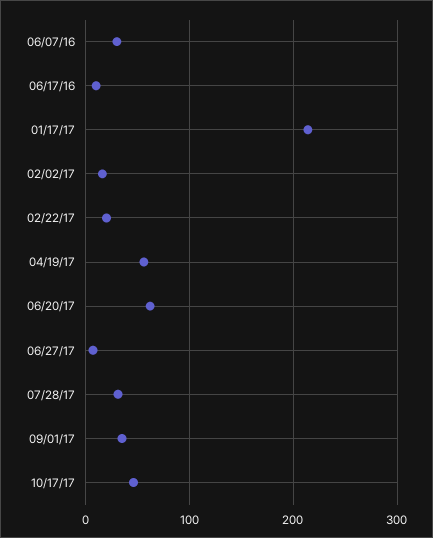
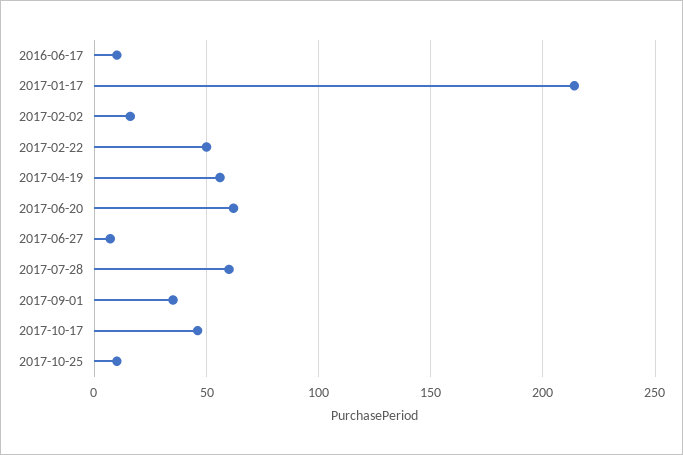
06/07/16: 30 -> none
02/22/17: 20 -> 50
07/28/17: 30 -> 60
2017-10-25: none -> 10

